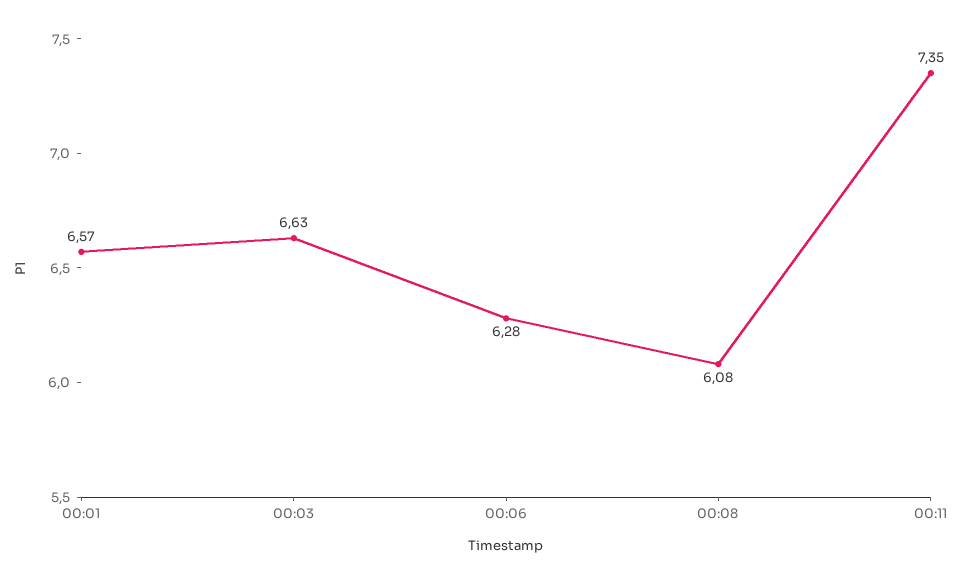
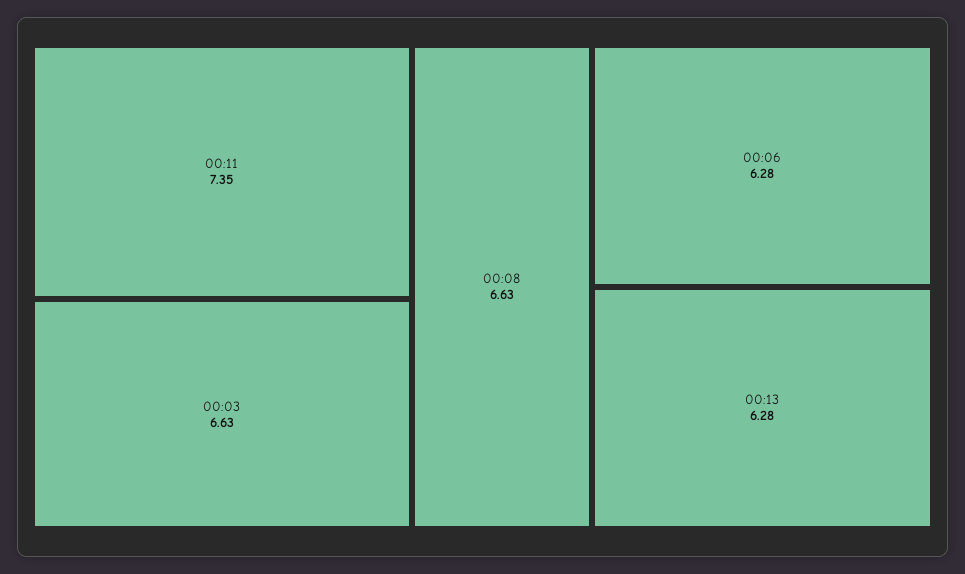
00:01: 6.57 -> none
00:08: 6.08 -> 6.63
00:13: none -> 6.28

